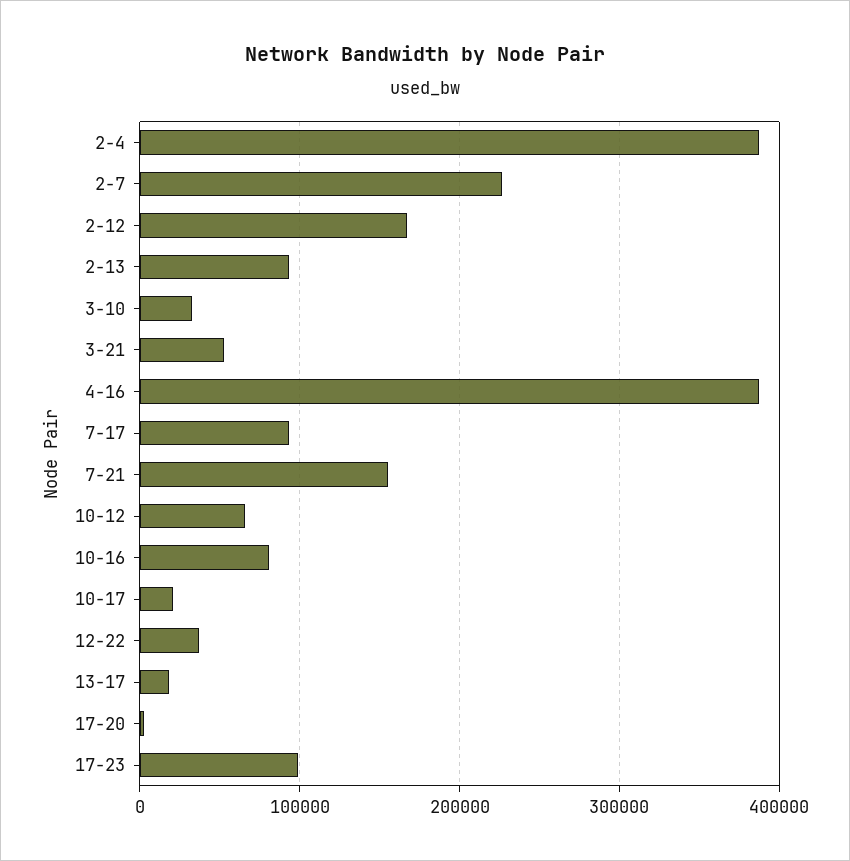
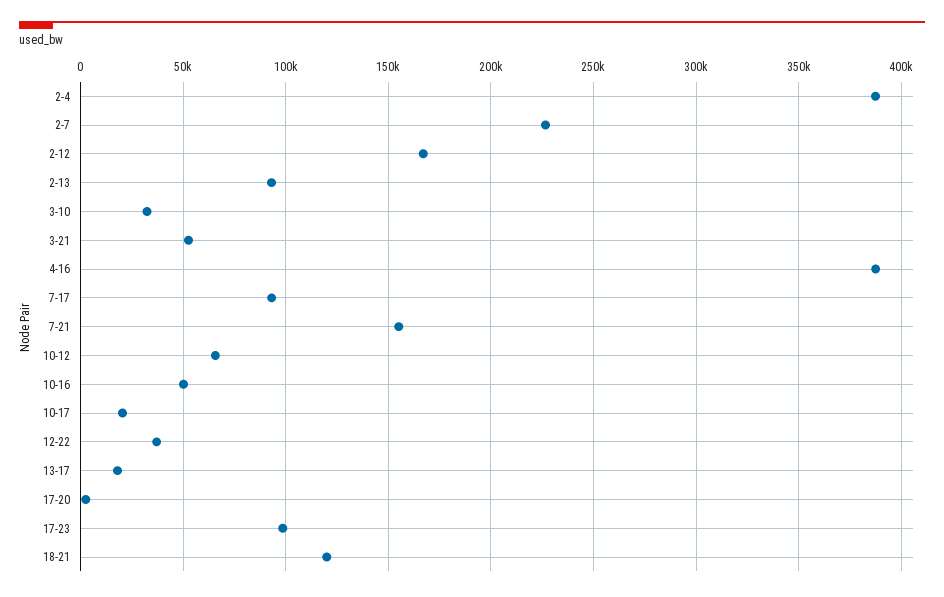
10-16: 80000 -> 50000
18-21: none -> 120000

